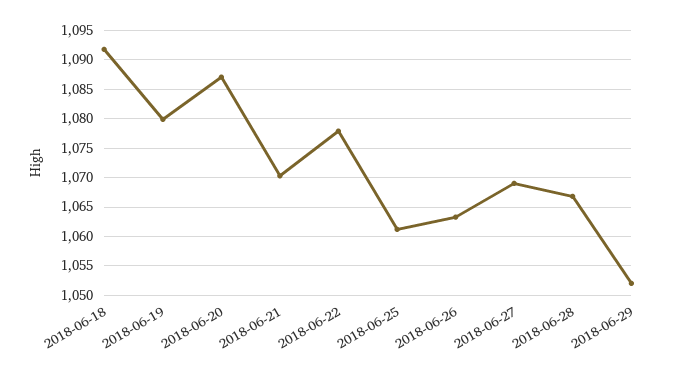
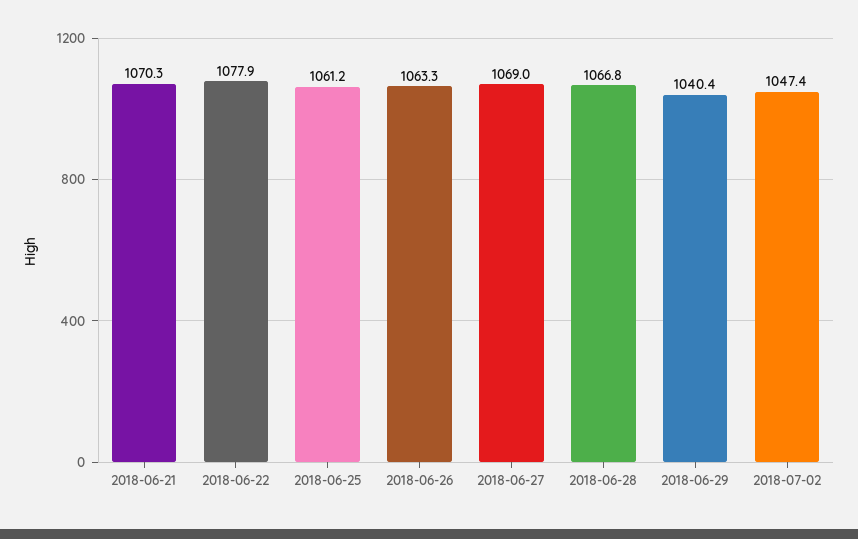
2018-06-18: 1092.5 -> none
2018-06-19: 1080 -> none
2018-06-20: 1087.5 -> none
2018-06-29: 1052.5 -> 1040.4
2018-07-02: none -> 1047.4

